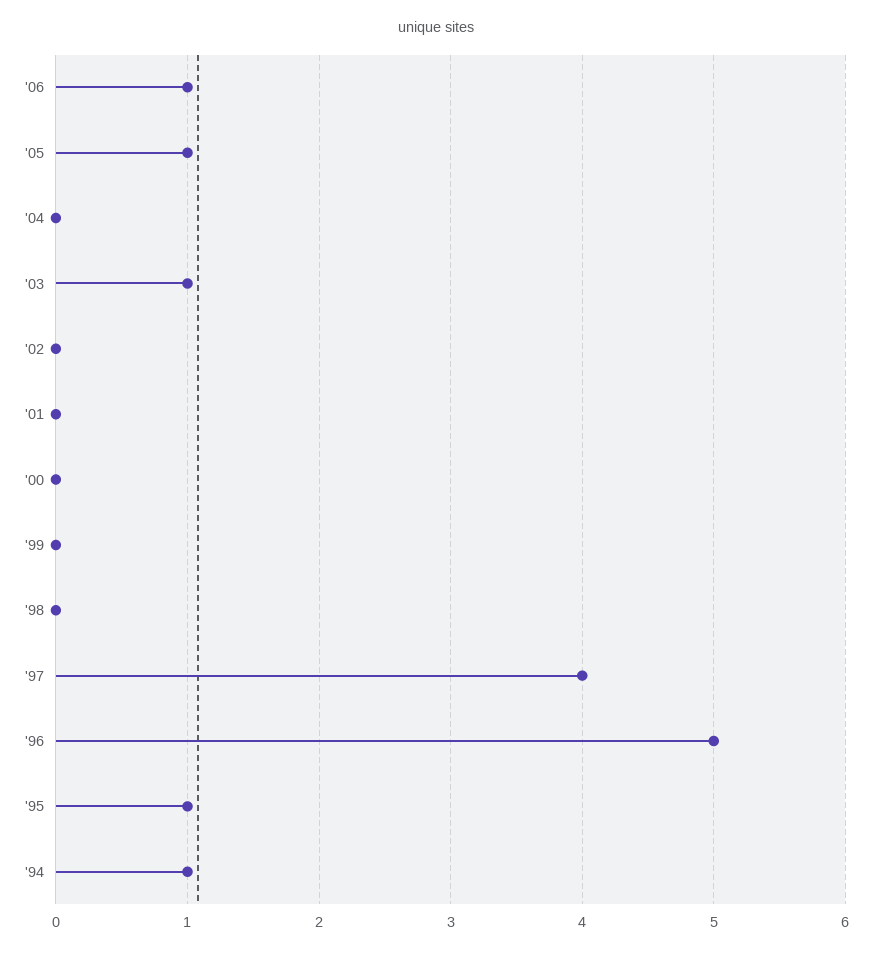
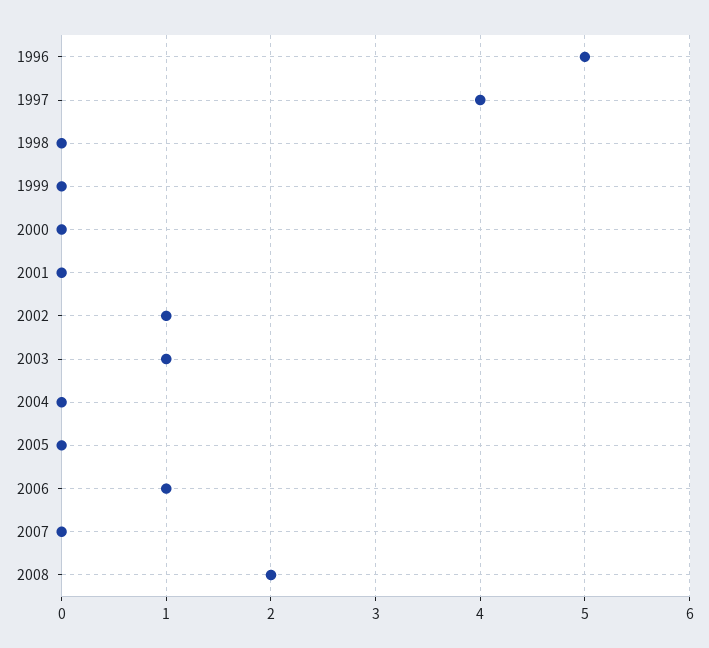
'05: 1 -> 0
'02: 0 -> 1
'95: 1 -> none
'94: 1 -> none
2007: none -> 0
2008: none -> 2

